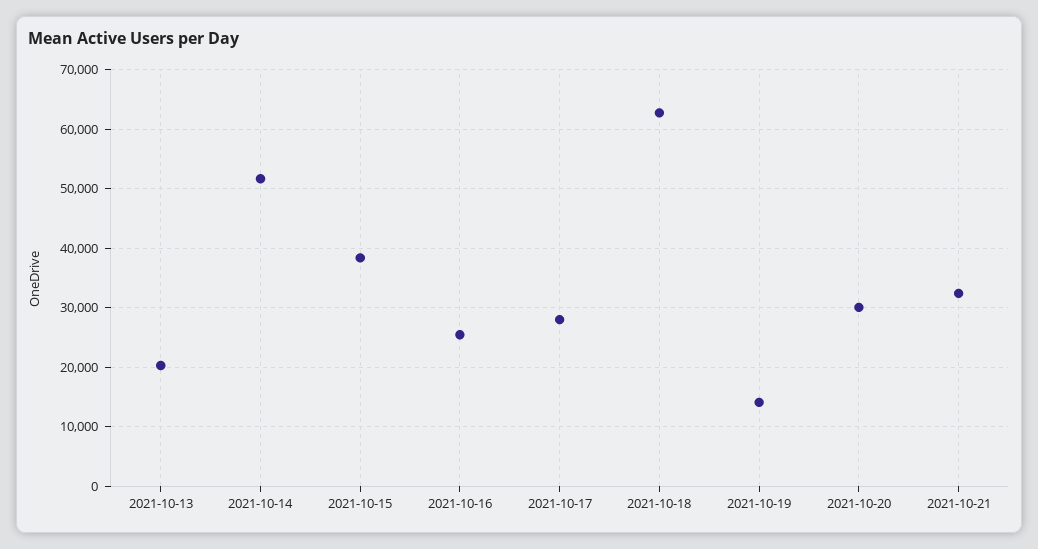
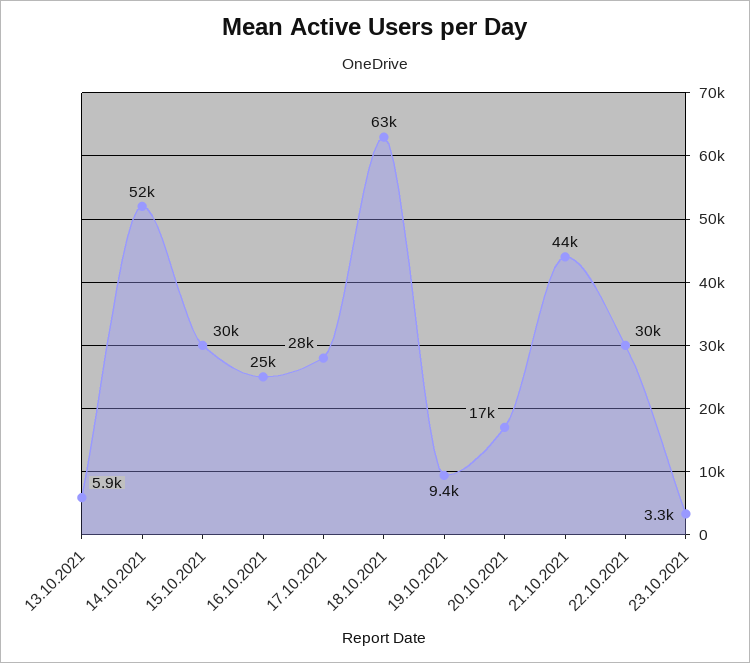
2021-10-13: 20000 -> 5900
2021-10-15: 38000 -> 30000
2021-10-19: 14000 -> 9400
2021-10-20: 30000 -> 17000
2021-10-21: 32000 -> 44000
22.10.2021: none -> 30000
23.10.2021: none -> 3300

